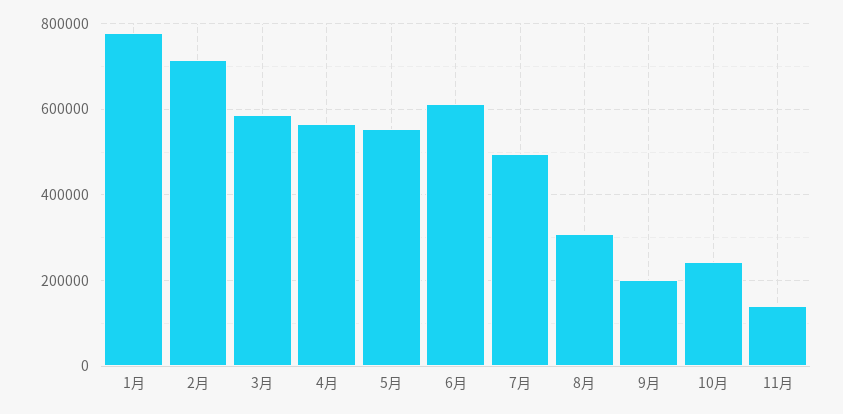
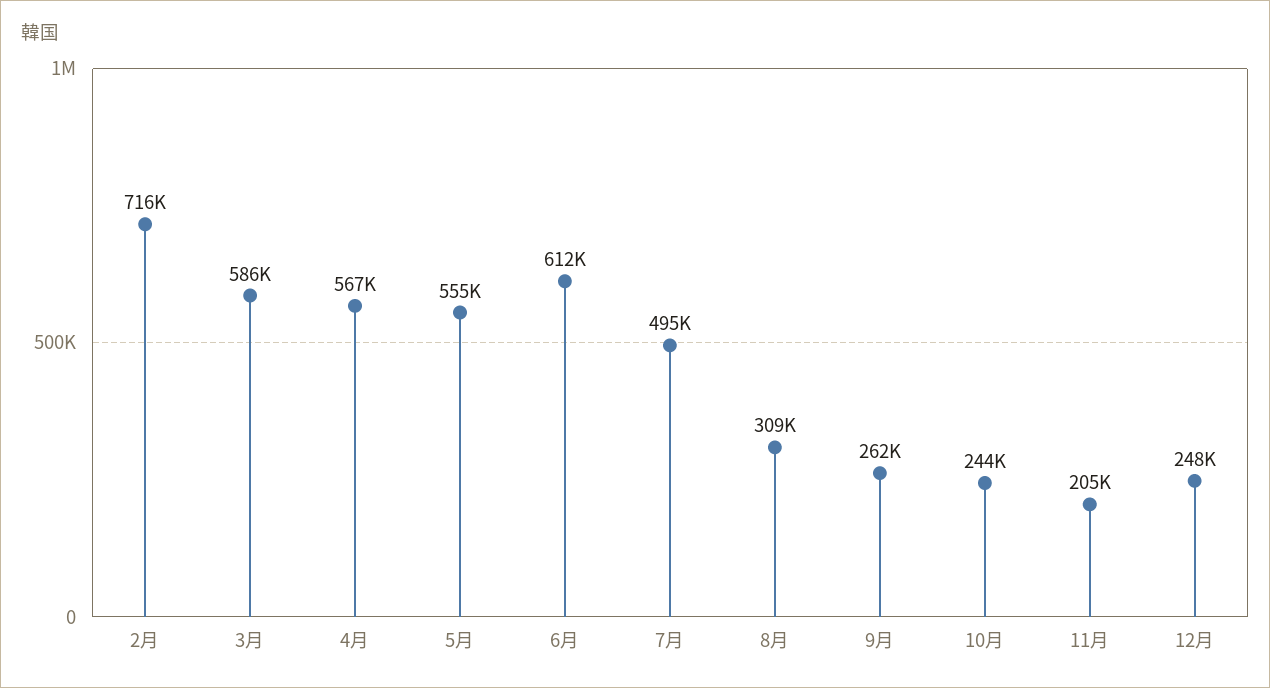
1月: 780000 -> none
9月: 200000 -> 262000
11月: 140000 -> 205000
12月: none -> 248000

